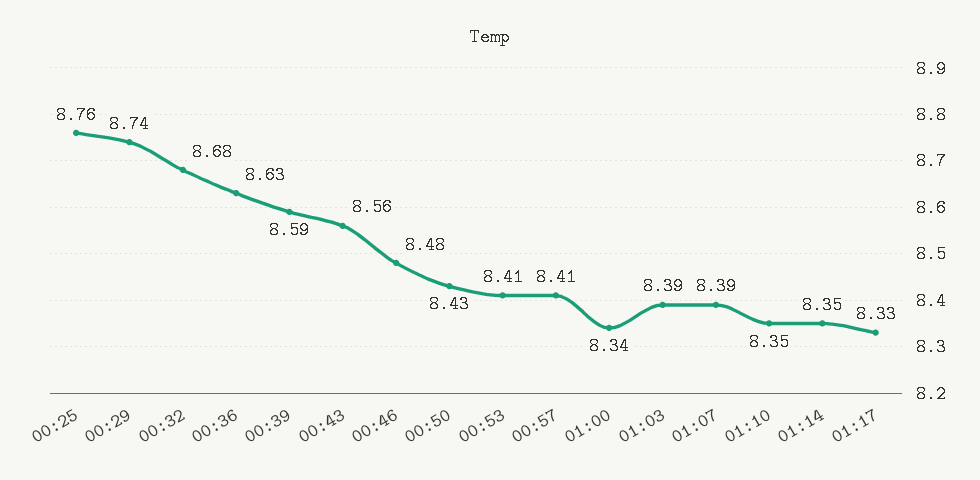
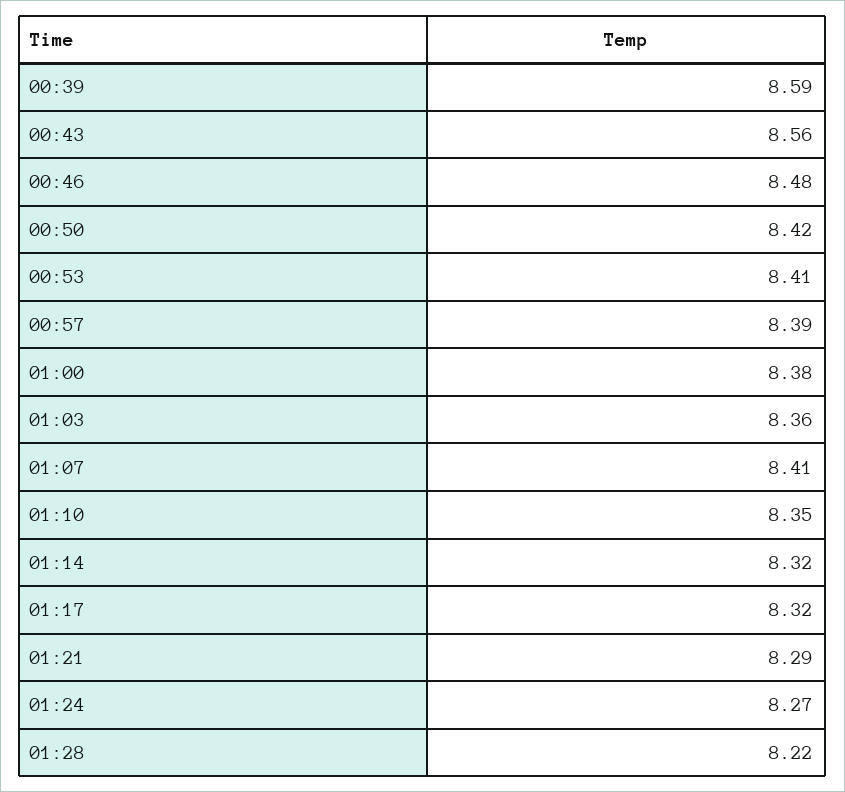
00:25: 8.76 -> none
00:29: 8.74 -> none
00:32: 8.68 -> none
00:36: 8.63 -> none
00:50: 8.43 -> 8.42
00:57: 8.41 -> 8.39
01:00: 8.34 -> 8.38
01:03: 8.39 -> 8.36
01:07: 8.39 -> 8.41
01:14: 8.35 -> 8.32
01:17: 8.33 -> 8.32
01:21: none -> 8.29
01:24: none -> 8.27
01:28: none -> 8.22

